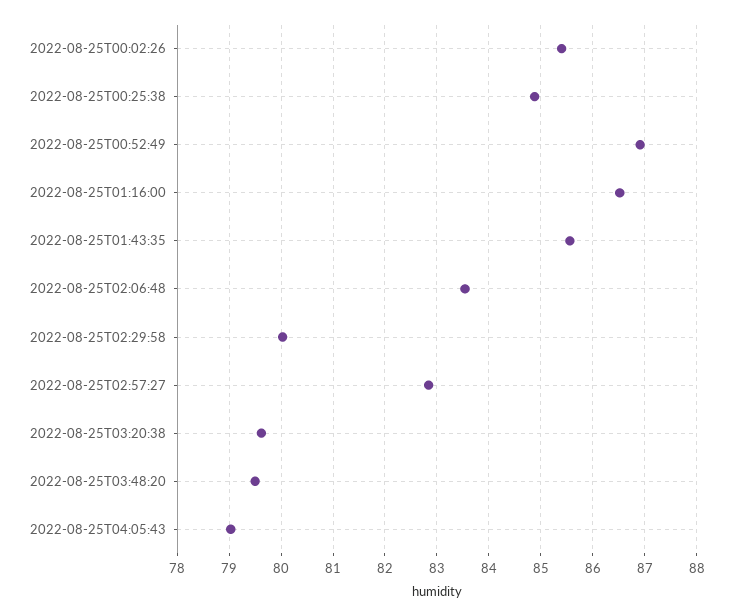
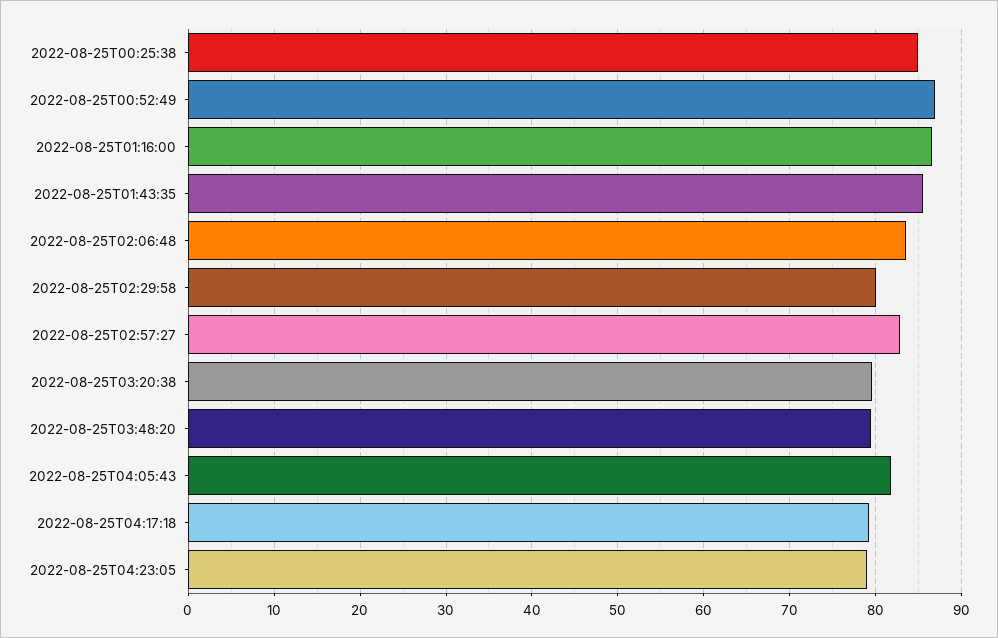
2022-08-25T00:02:26: 85.4 -> none
2022-08-25T04:05:43: 79 -> 82
2022-08-25T04:17:18: none -> 79
2022-08-25T04:23:05: none -> 79

